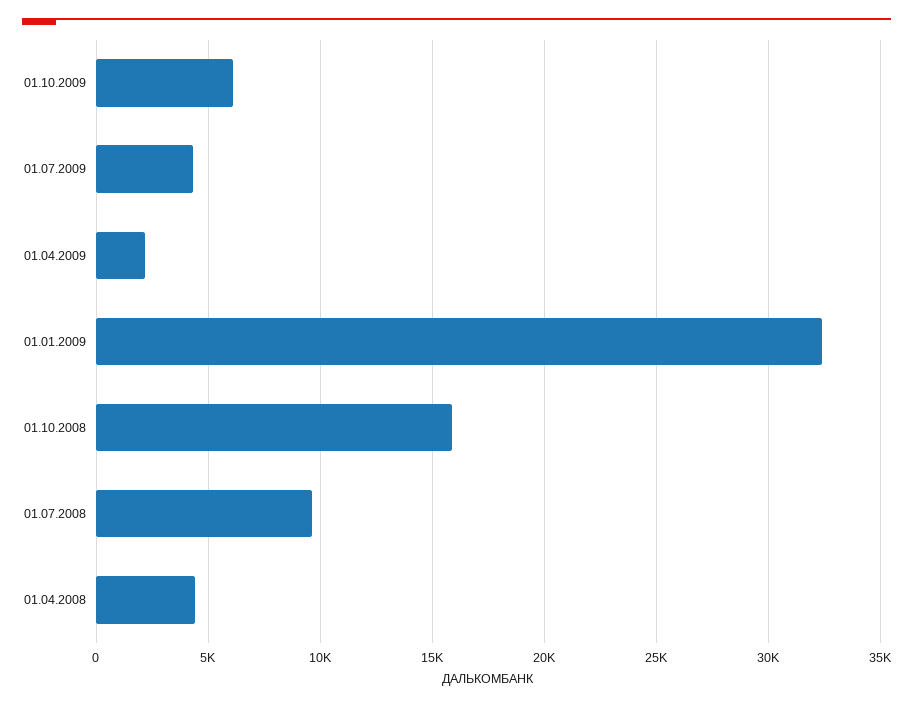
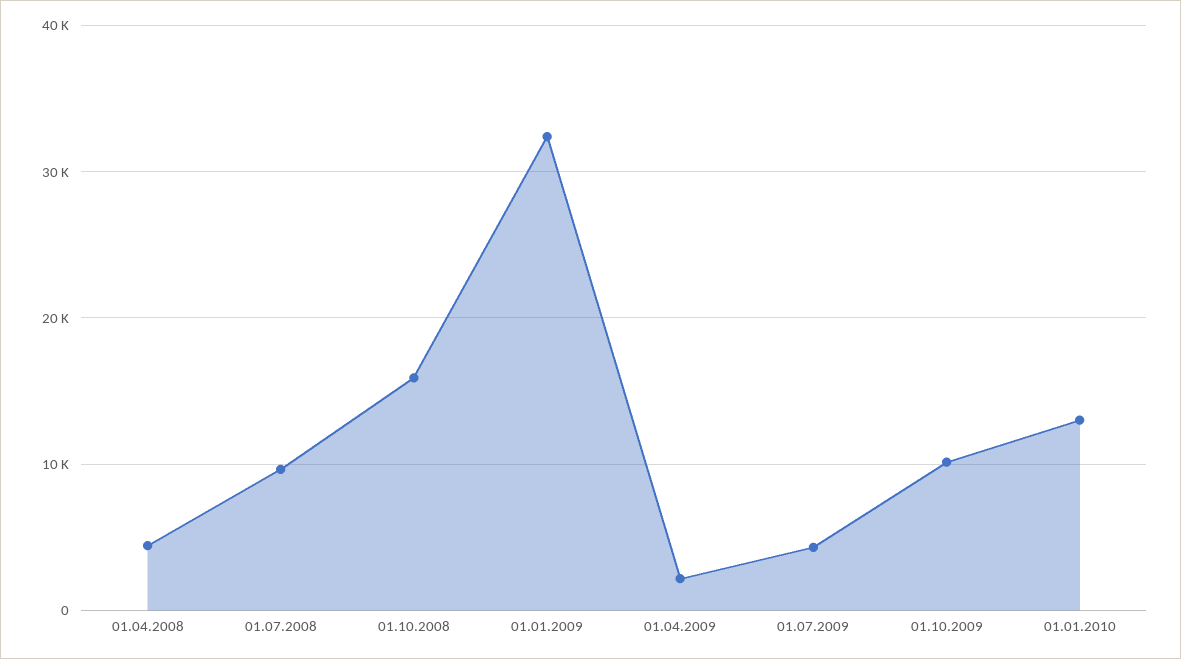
01.10.2009: 6000 -> 10000
01.01.2010: none -> 13000

